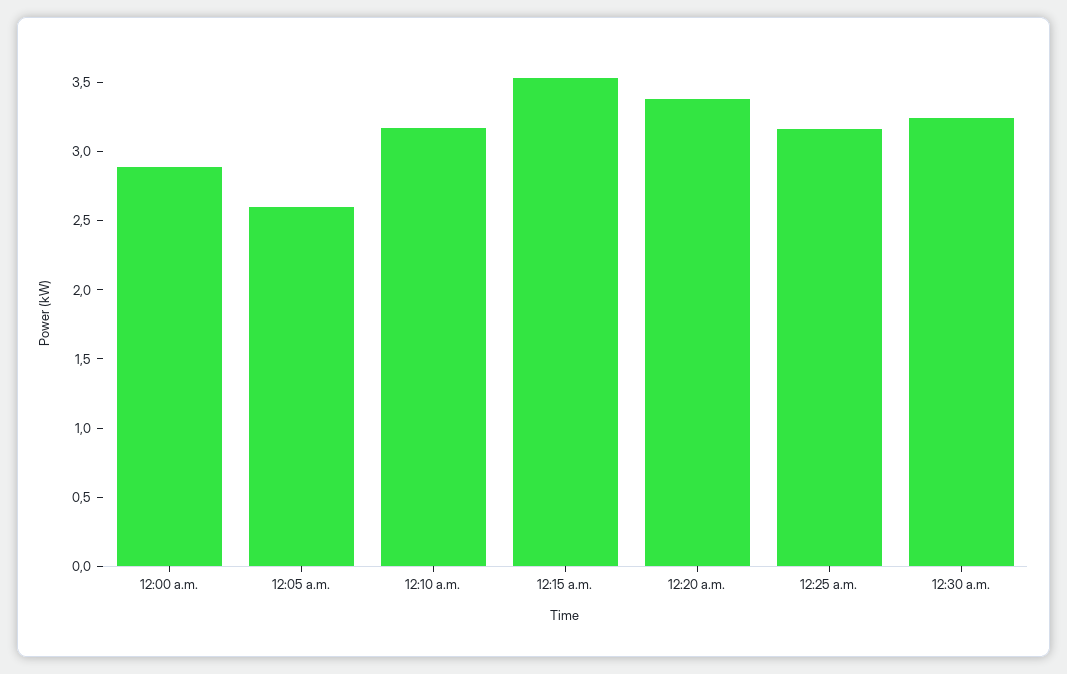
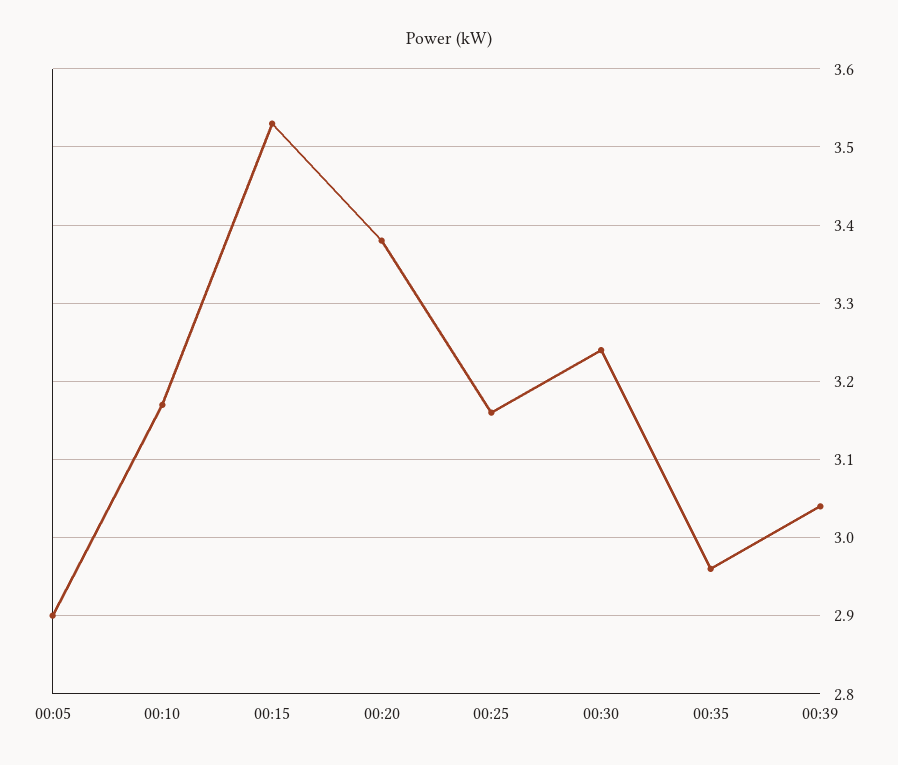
12:00 a.m.: 2.9 -> none
12:05 a.m.: 2.6 -> 2.9
00:35: none -> 2.96
00:39: none -> 3.04

